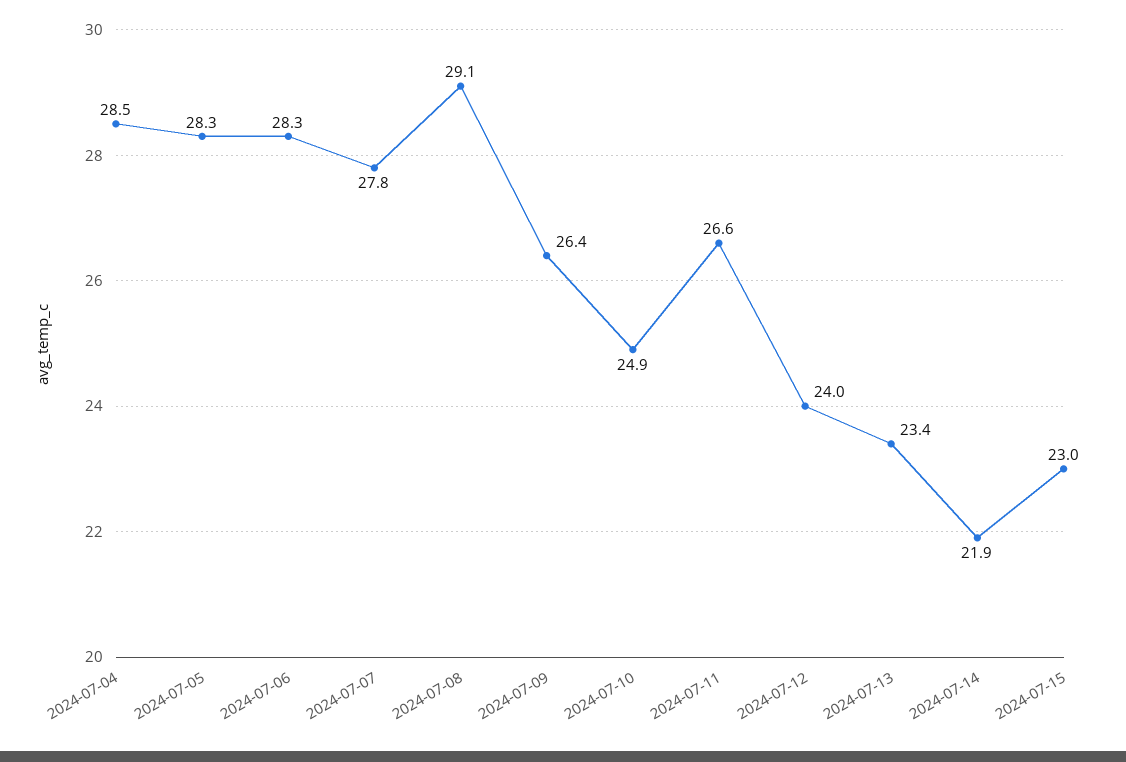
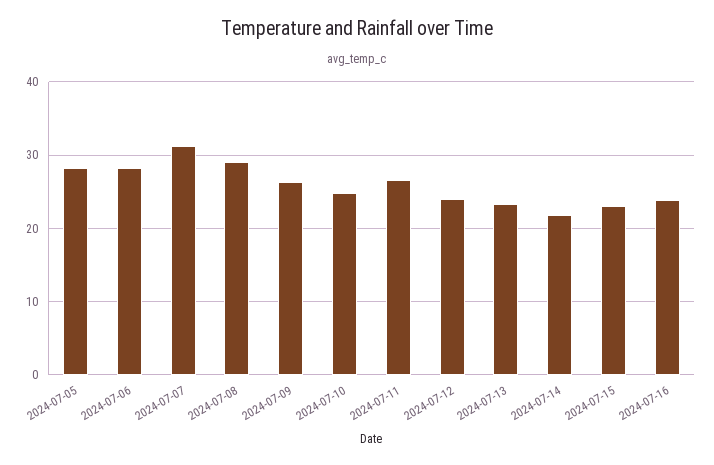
2024-07-04: 28.5 -> none
2024-07-07: 27.8 -> 31
2024-07-16: none -> 24

